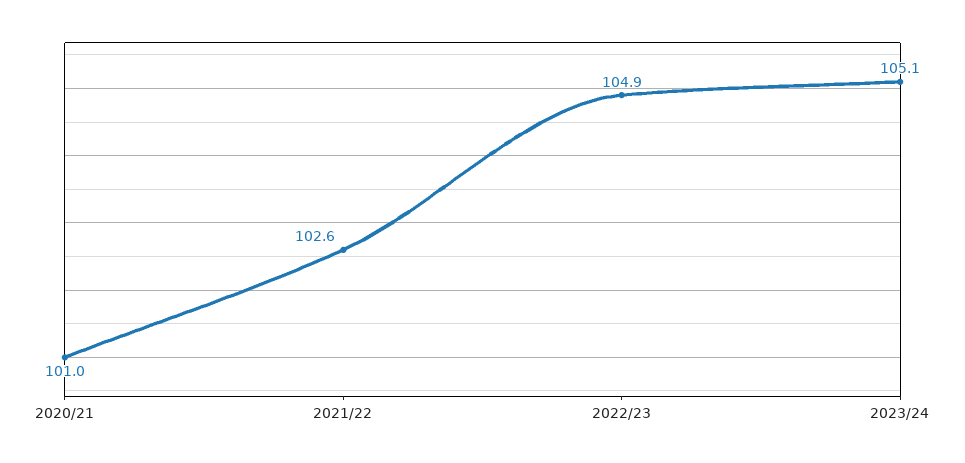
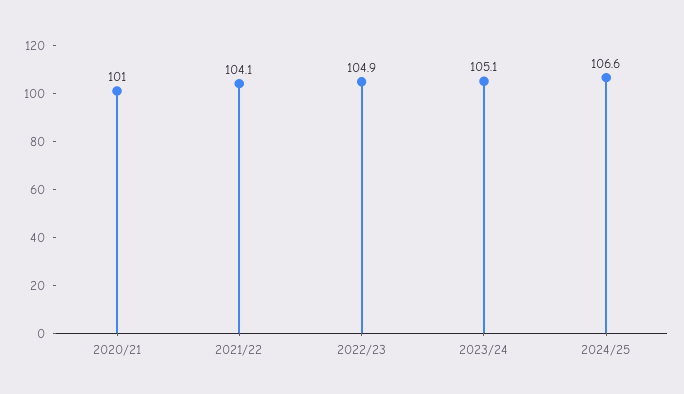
2021/22: 102.6 -> 104.1
2024/25: none -> 106.6

